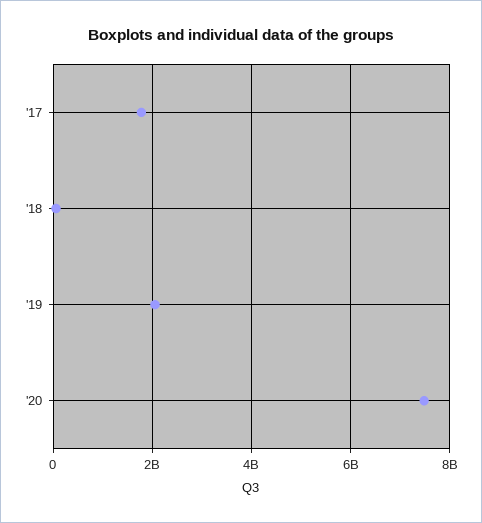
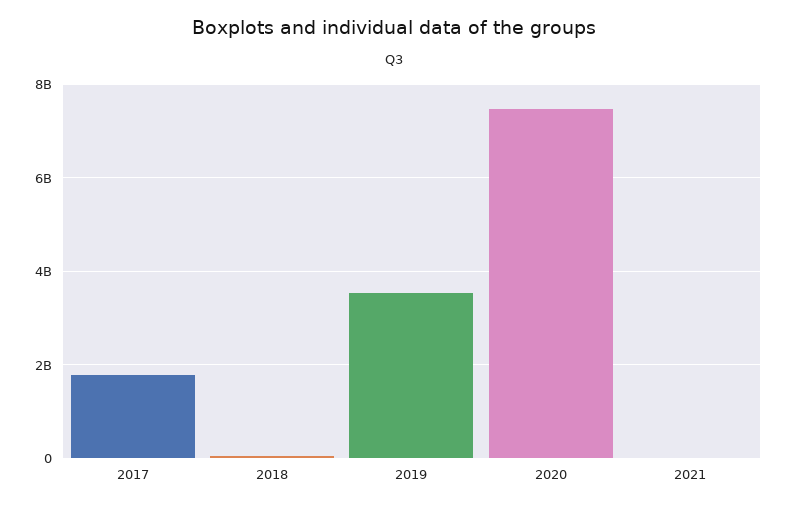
'19: 2000000000 -> 3600000000
2021: none -> 0

